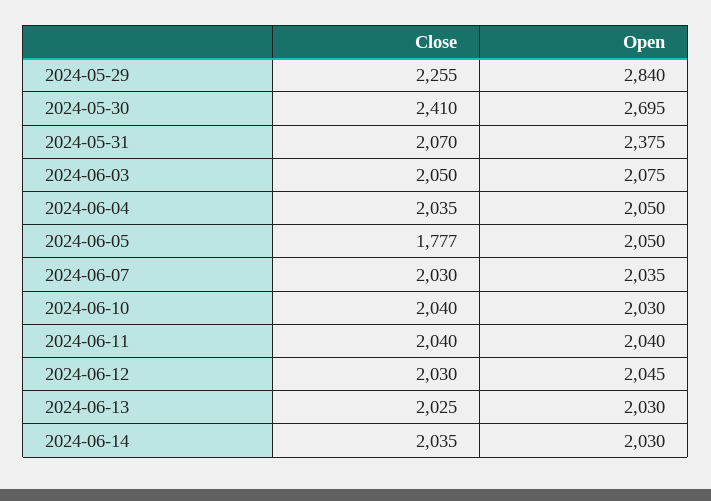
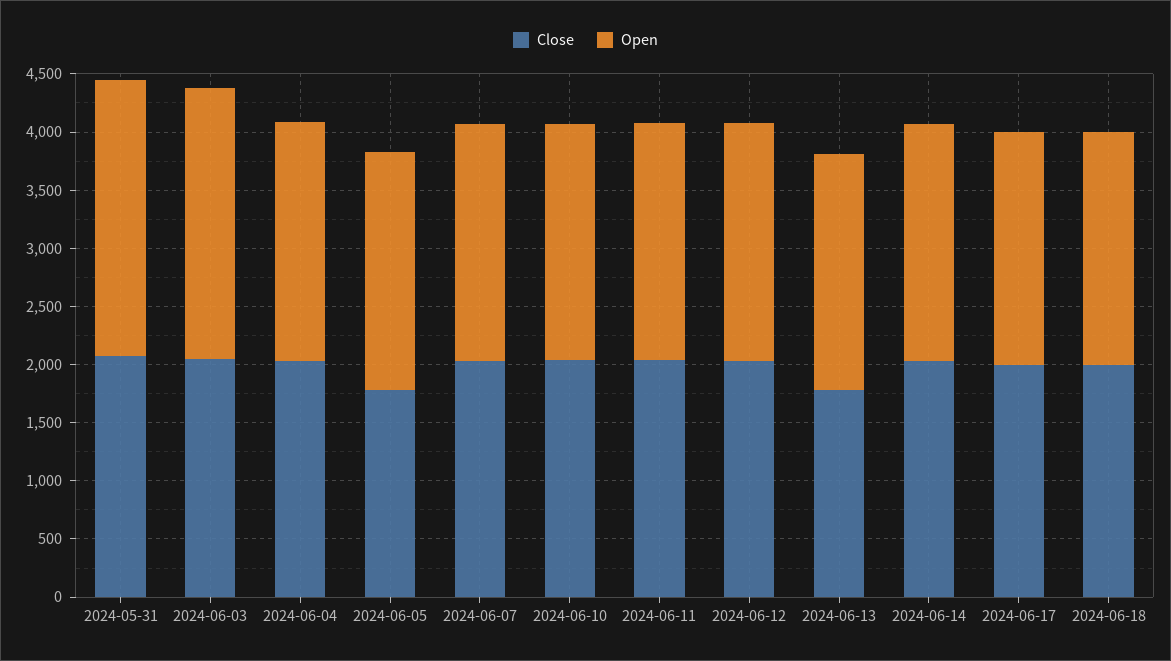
Close, 2024-05-29: 2255 -> none
Open, 2024-05-29: 2840 -> none
Close, 2024-05-30: 2410 -> none
Open, 2024-05-30: 2695 -> none
Open, 2024-06-03: 2075 -> 2300
Close, 2024-06-13: 2025 -> 1800
Close, 2024-06-17: none -> 2000
Open, 2024-06-17: none -> 2000
Close, 2024-06-18: none -> 2000
Open, 2024-06-18: none -> 2000

